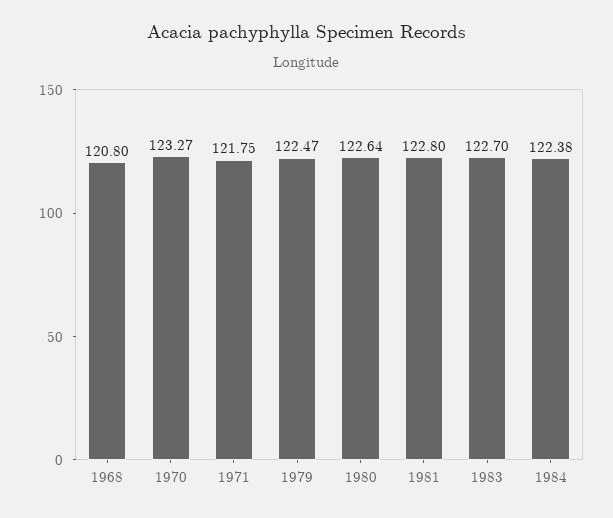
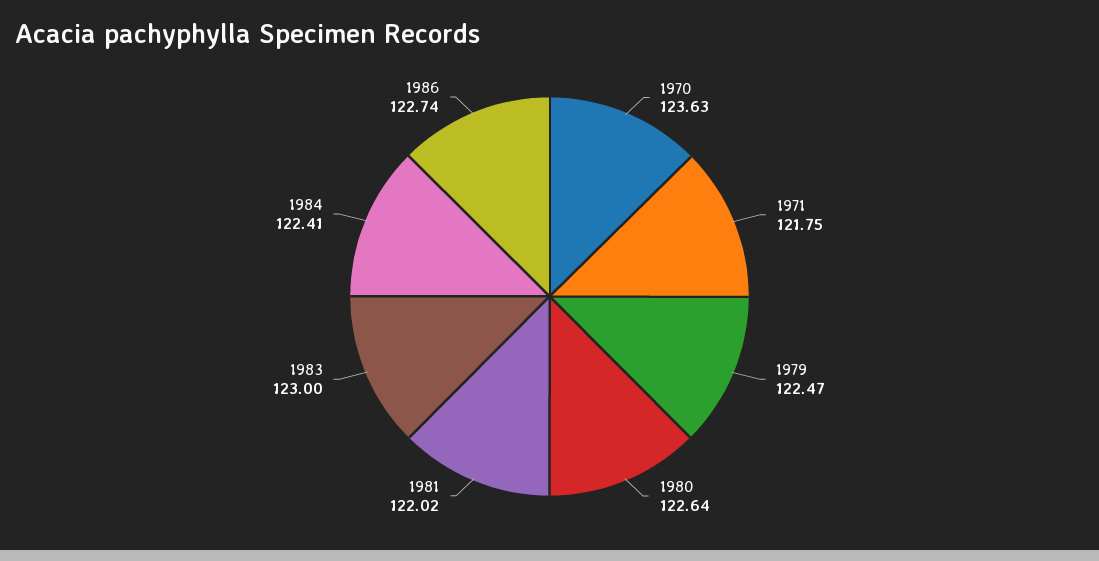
1968: 120.8 -> none
1970: 123.27 -> 123.63
1981: 122.8 -> 122.02
1983: 122.7 -> 123
1984: 122.38 -> 122.41
1986: none -> 122.74

